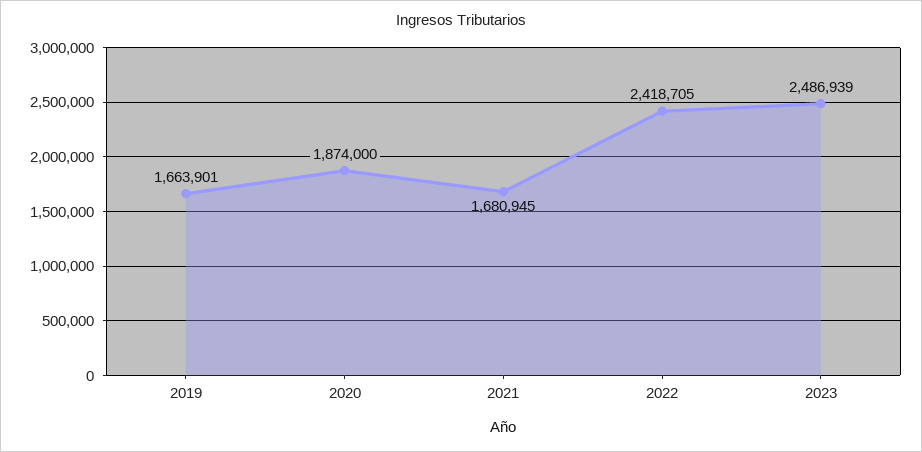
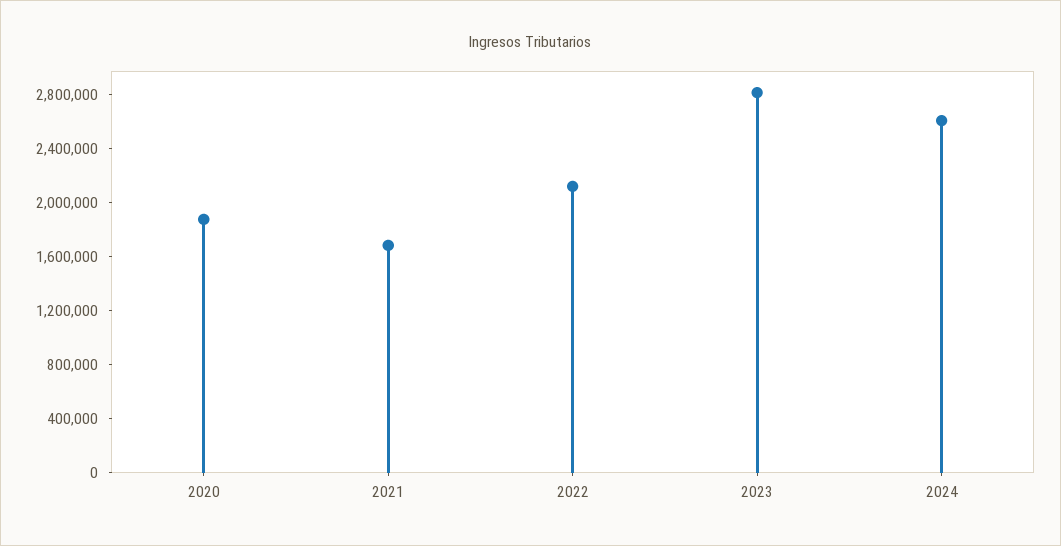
2019: 1663901 -> none
2022: 2418705 -> 2100000
2023: 2486939 -> 2800000
2024: none -> 2600000

